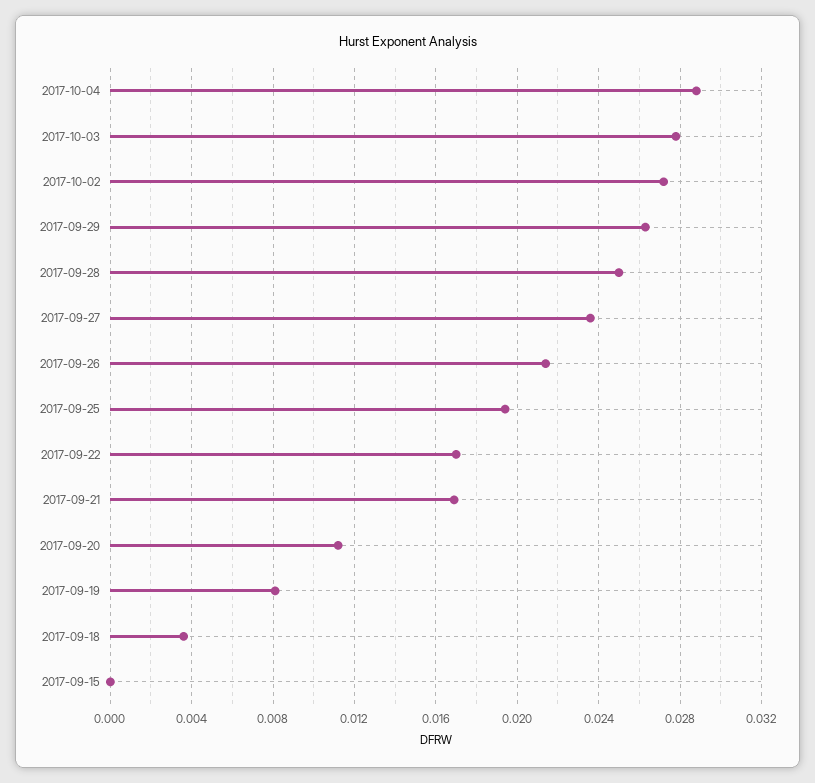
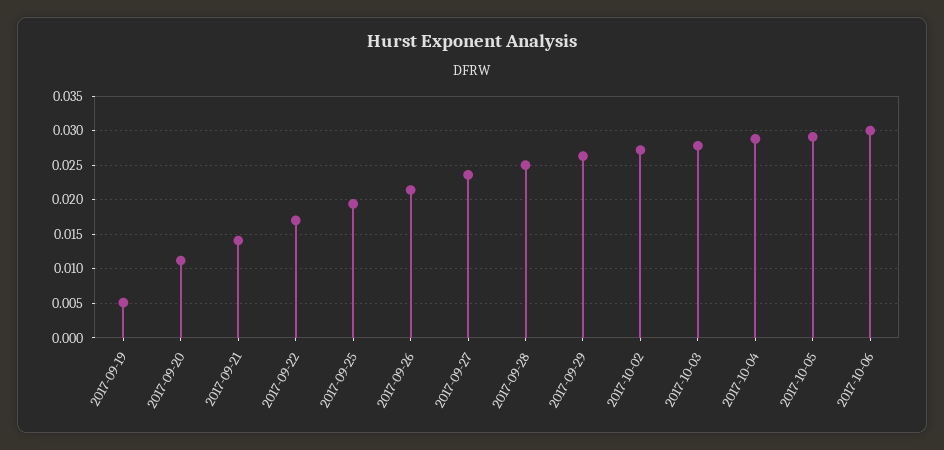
2017-09-21: 0.017 -> 0.014
2017-09-19: 0.008 -> 0.005
2017-09-18: 0.0035 -> none
2017-09-15: 0 -> none
2017-10-05: none -> 0.029
2017-10-06: none -> 0.03

